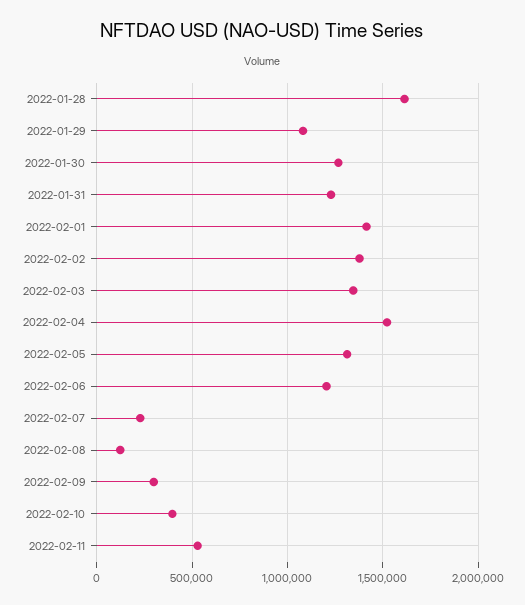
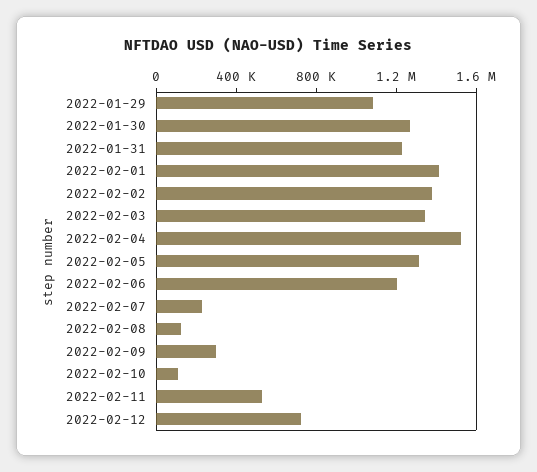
2022-01-28: 1600000 -> none
2022-02-10: 400000 -> 100000
2022-02-12: none -> 700000

